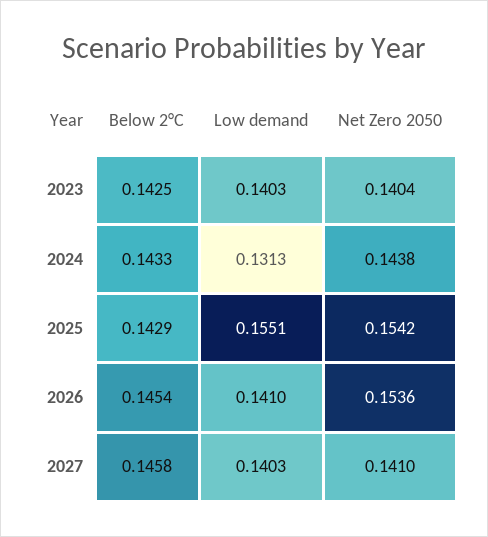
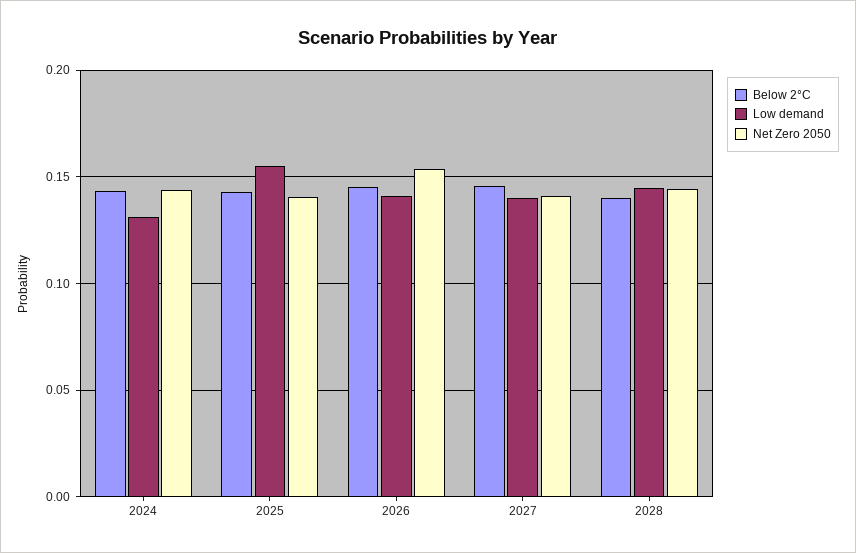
Below 2°C, 2023: 0.1425 -> none
Low demand, 2023: 0.1403 -> none
Net Zero 2050, 2023: 0.1404 -> none
Net Zero 2050, 2025: 0.1542 -> 0.14
Below 2°C, 2028: none -> 0.14
Low demand, 2028: none -> 0.145
Net Zero 2050, 2028: none -> 0.145

